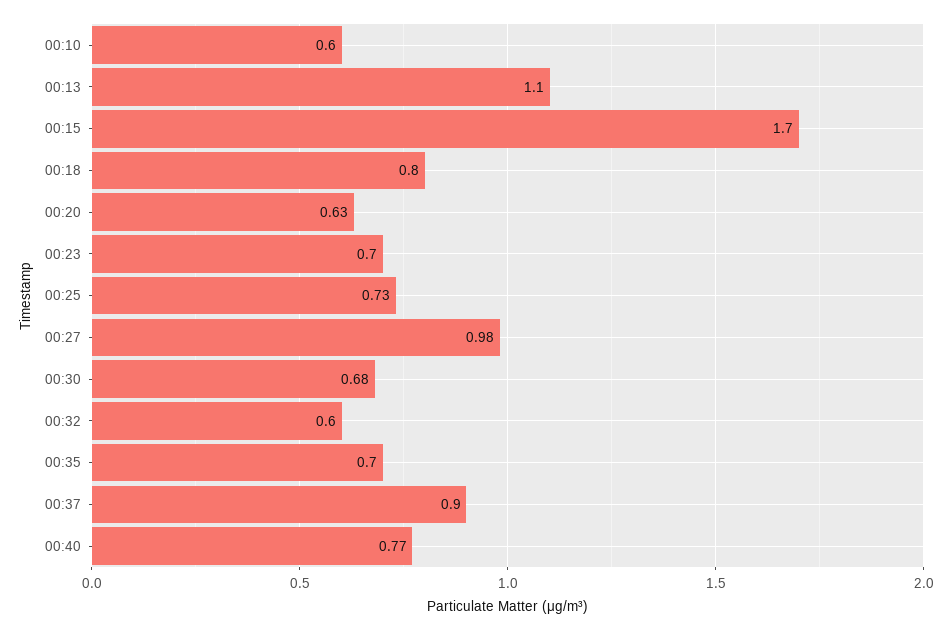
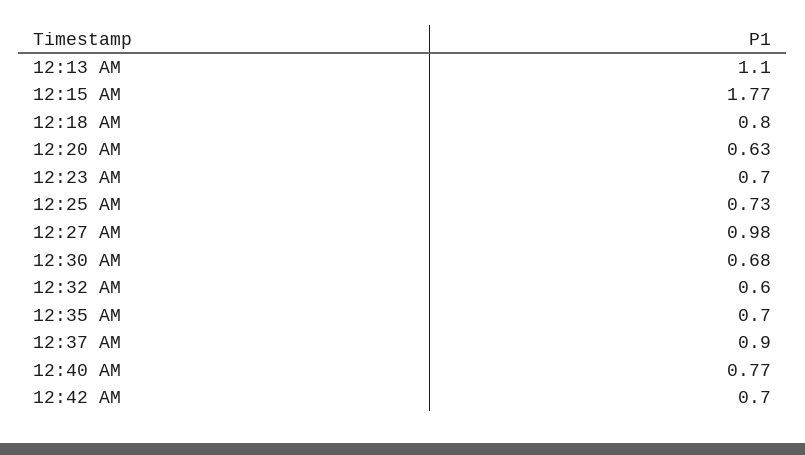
00:10: 0.6 -> none
00:15: 1.7 -> 1.77
12:42 AM: none -> 0.7

